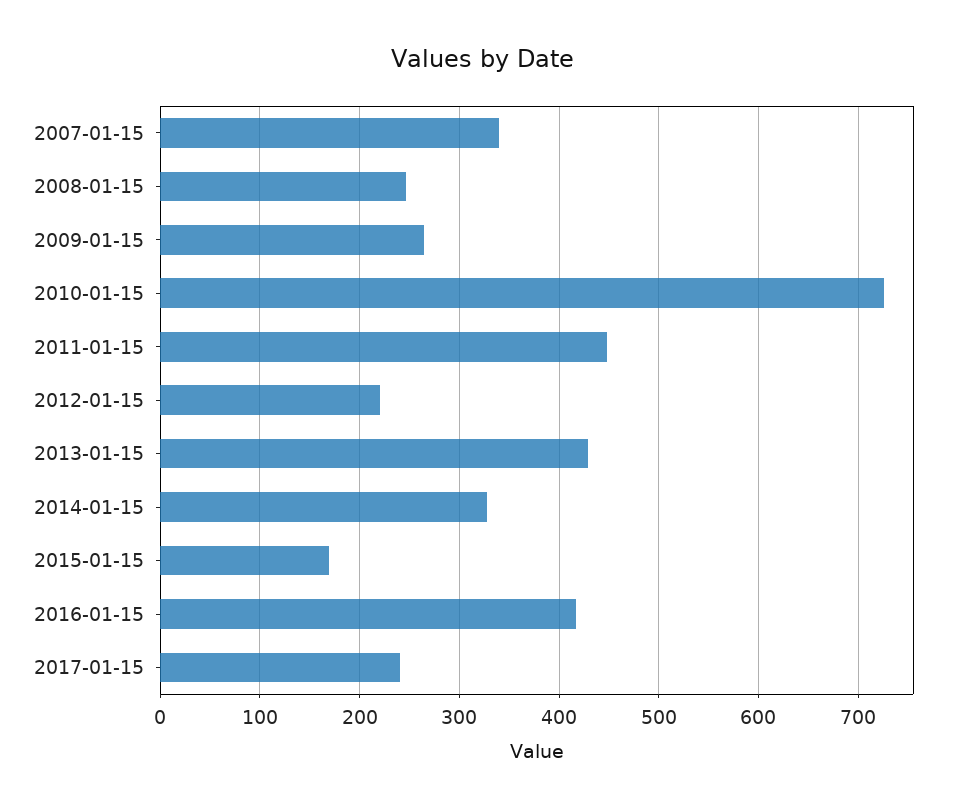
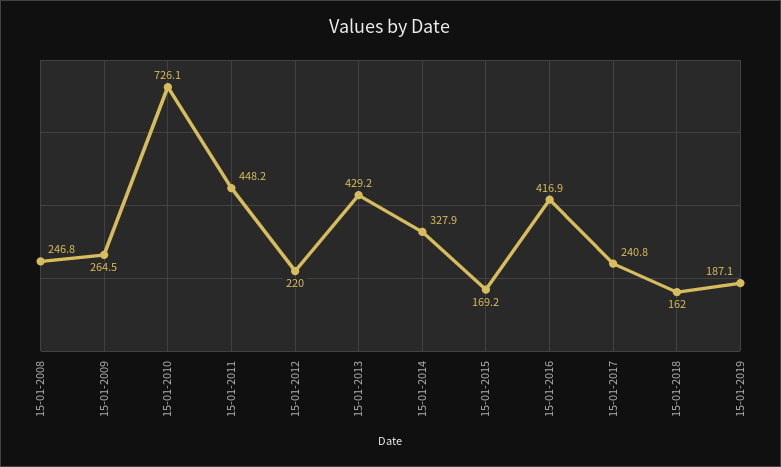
2007-01-15: 340 -> none
15-01-2018: none -> 162
15-01-2019: none -> 187.1

